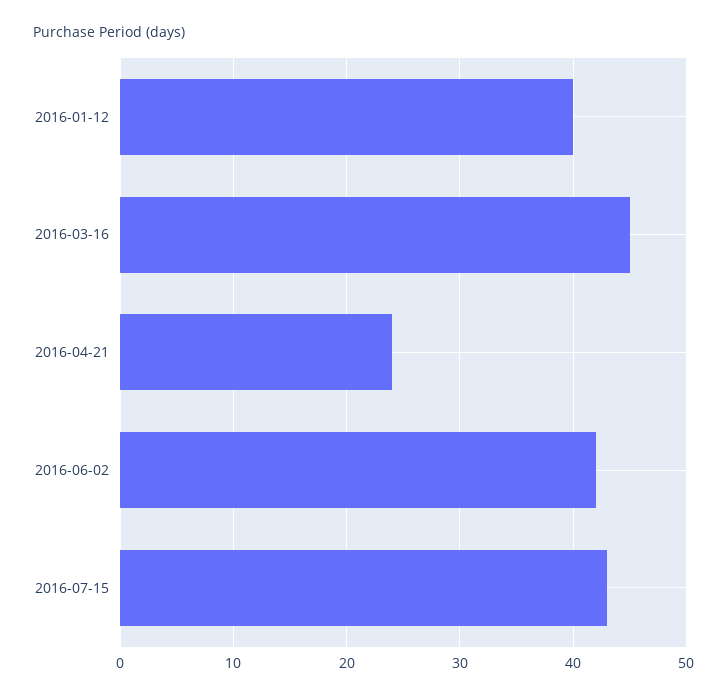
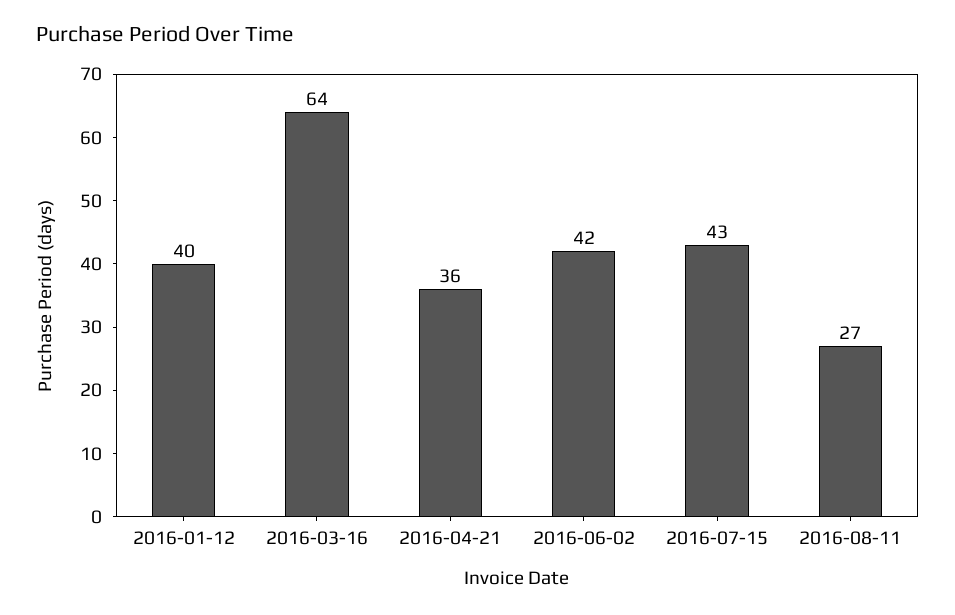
2016-03-16: 45 -> 64
2016-04-21: 24 -> 36
2016-08-11: none -> 27

